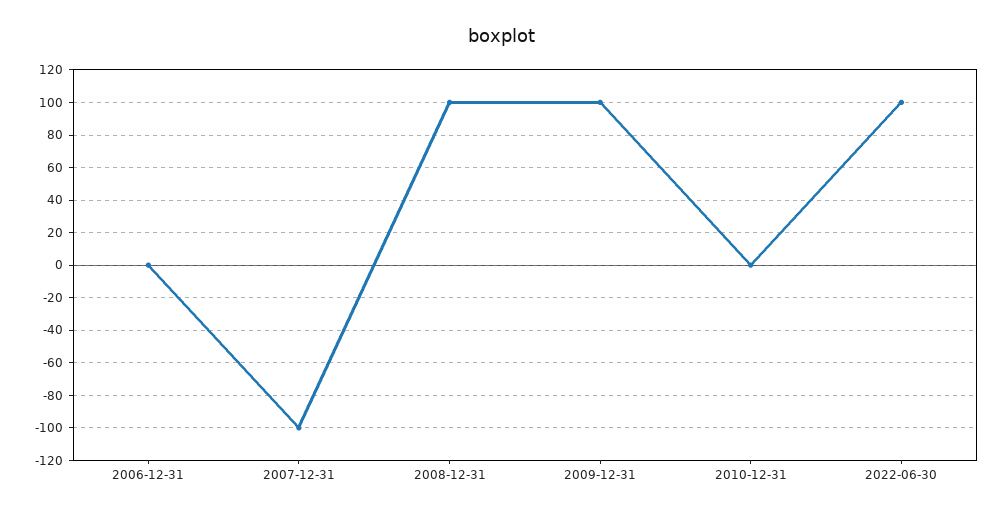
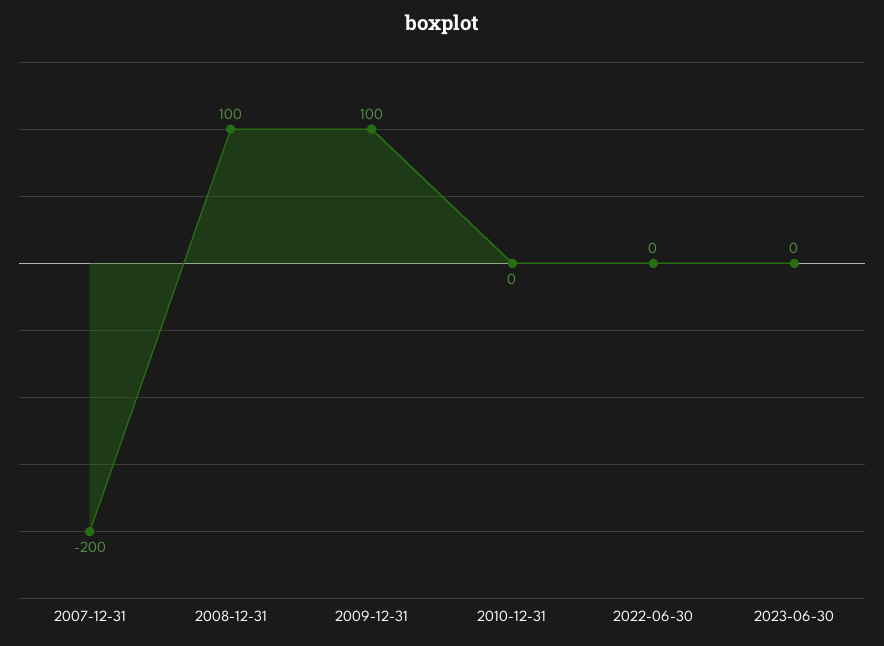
2006-12-31: 0 -> none
2007-12-31: -100 -> -200
2022-06-30: 100 -> 0
2023-06-30: none -> 0

